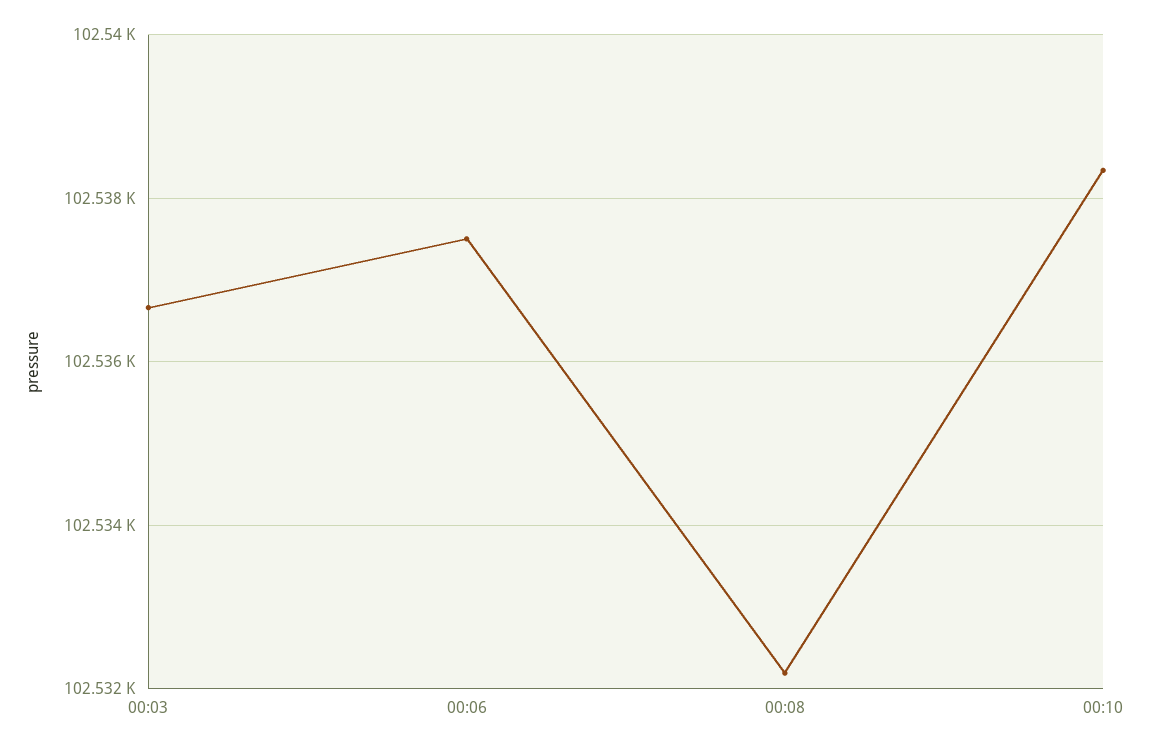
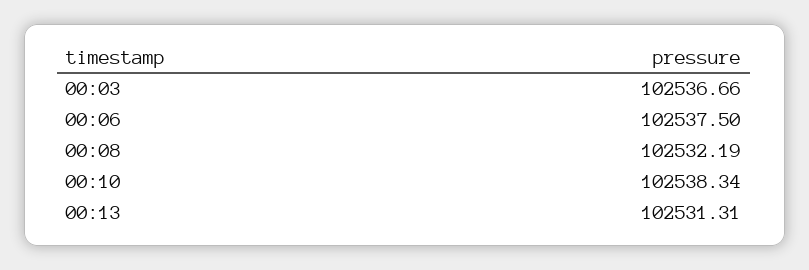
00:13: none -> 102531.31

